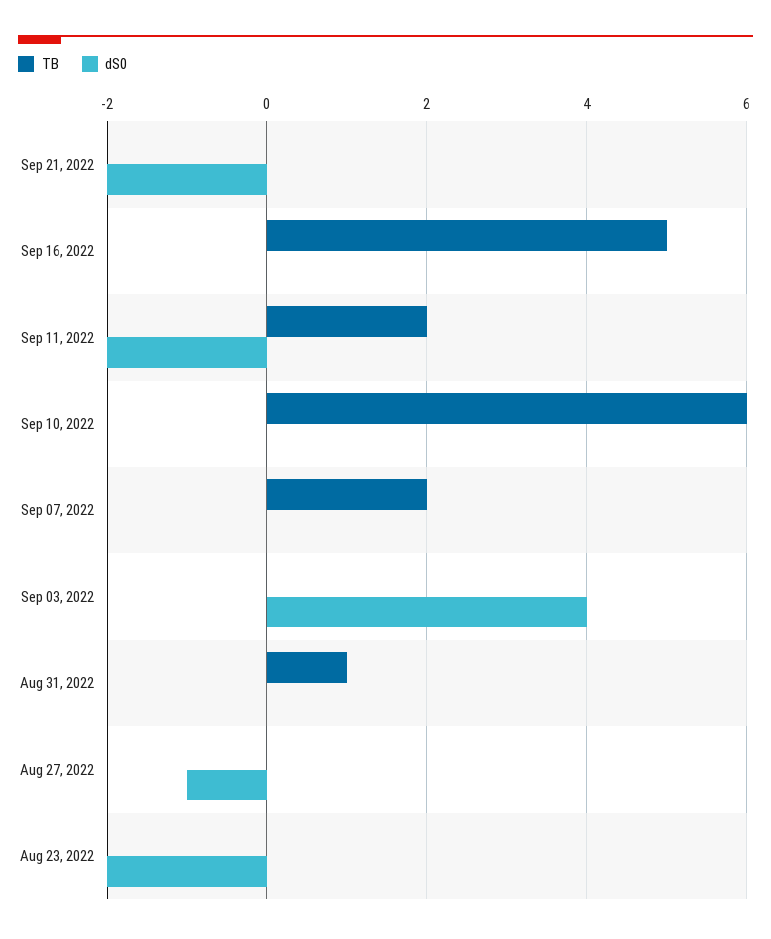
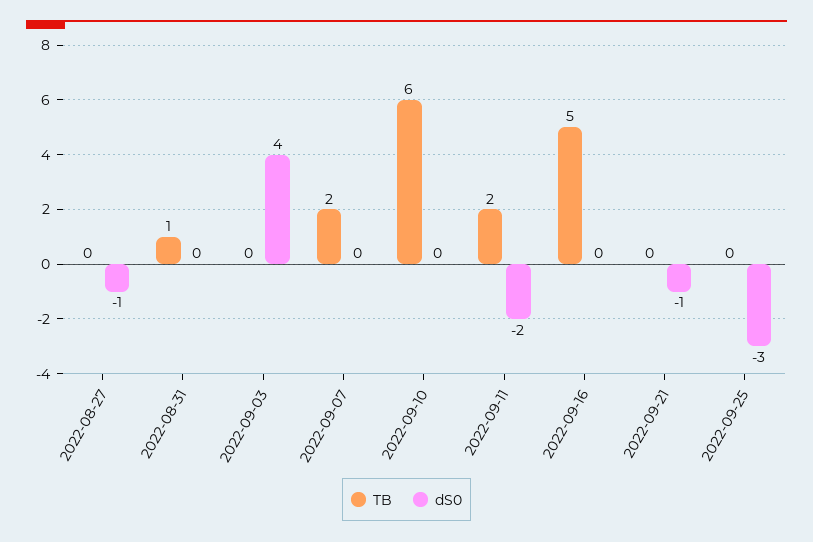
dS0, Sep 21, 2022: -2 -> -1
TB, Aug 23, 2022: 0 -> none
dS0, Aug 23, 2022: -2 -> none
TB, 2022-09-25: none -> 0
dS0, 2022-09-25: none -> -3

